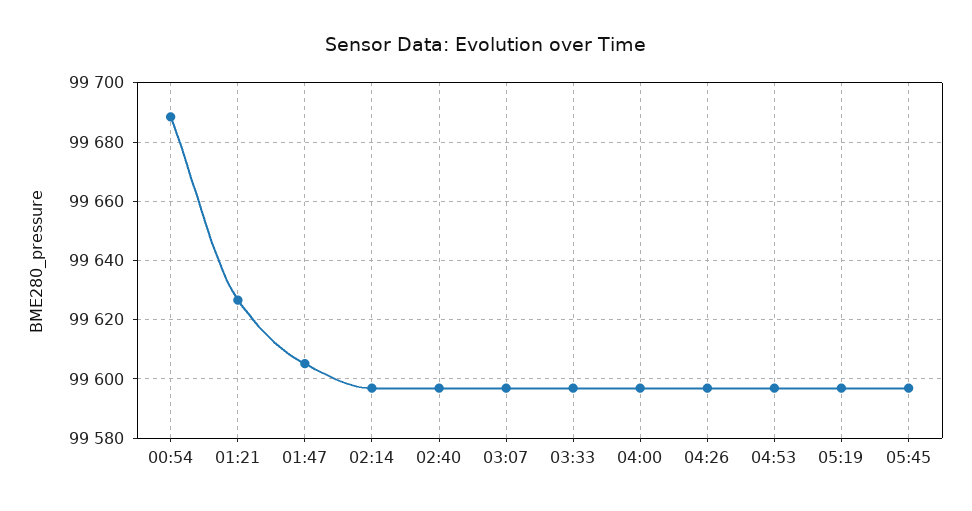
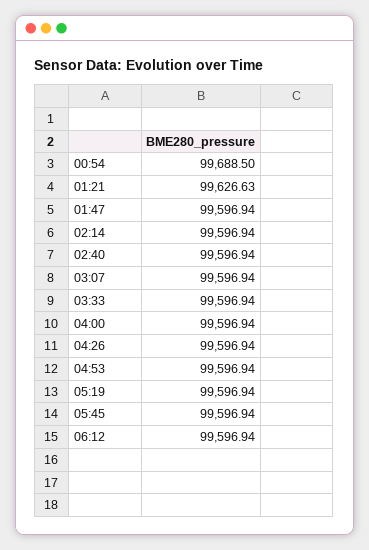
01:47: 99605 -> 99596.94
06:12: none -> 99596.94

